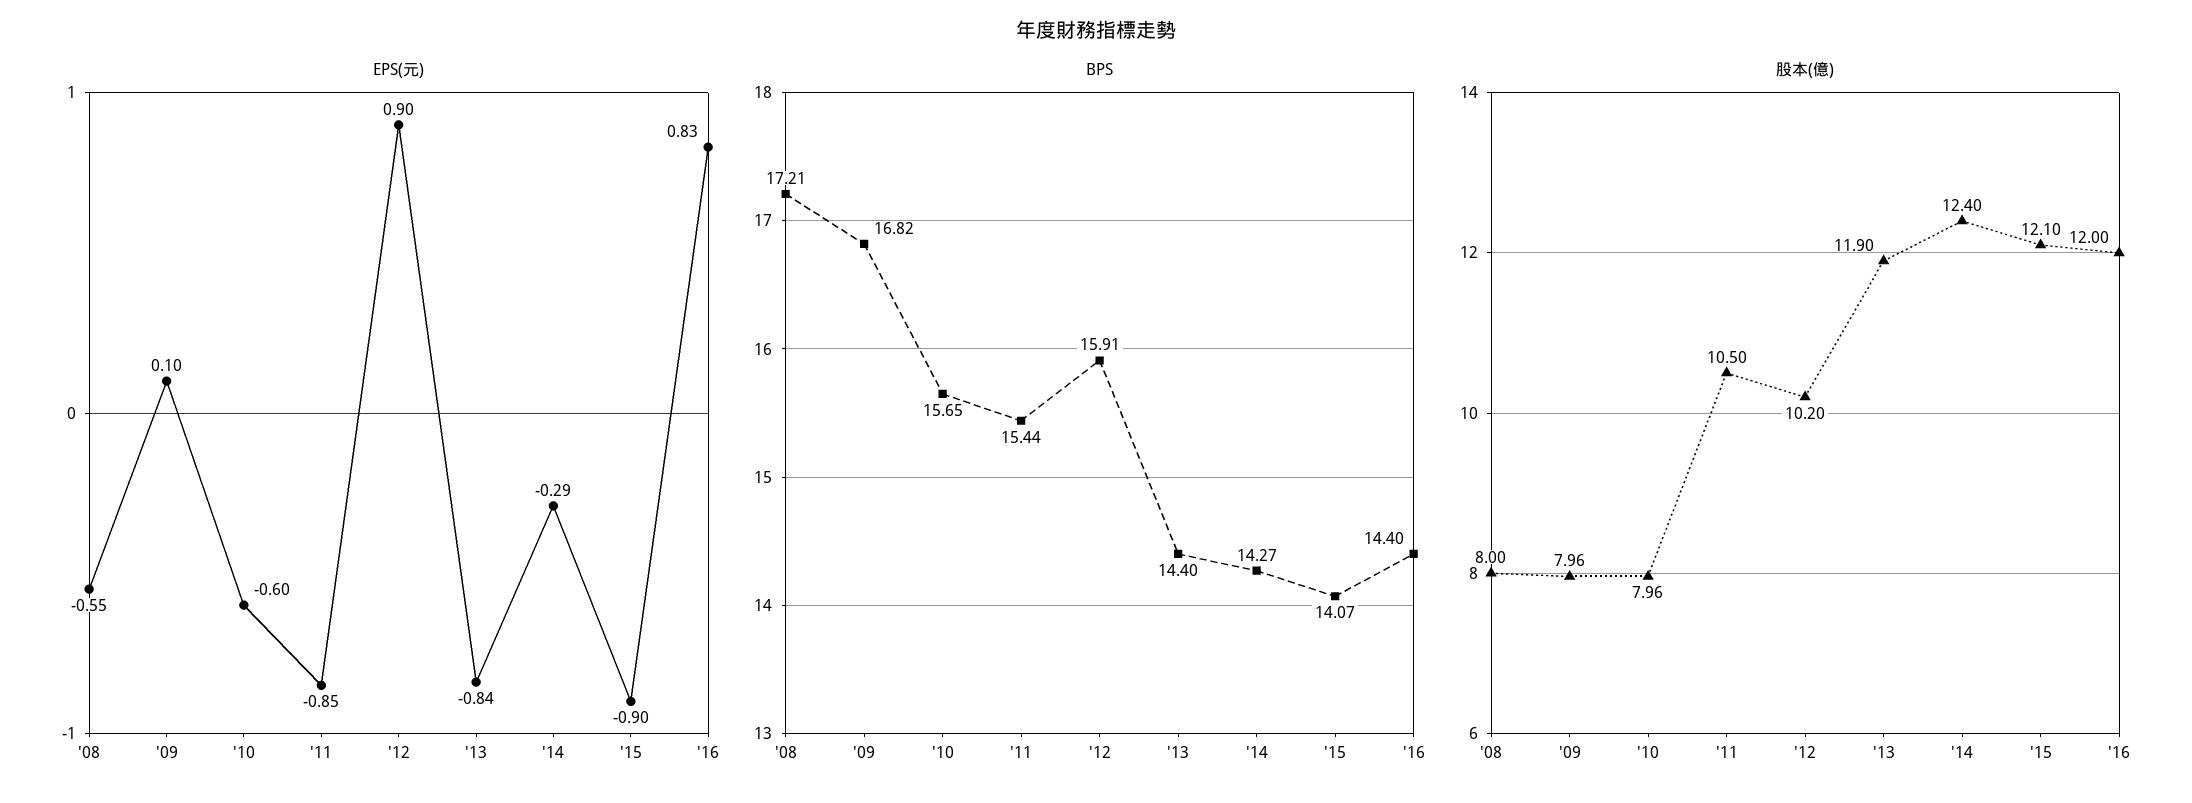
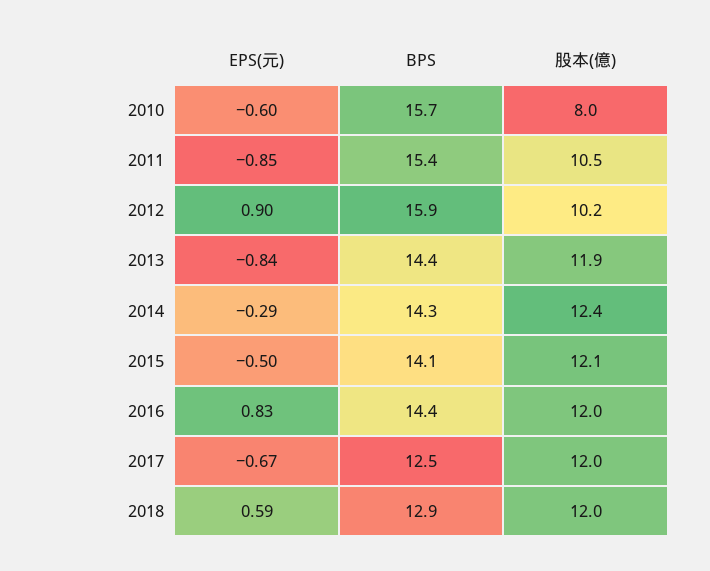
EPS(元), '08: -0.55 -> none
EPS(元), '09: 0.1 -> none
EPS(元), '15: -0.9 -> -0.5
BPS, '08: 17.21 -> none
BPS, '09: 16.82 -> none
股本(億), '08: 8 -> none
股本(億), '09: 7.96 -> none
EPS(元), 2017: none -> -0.67
BPS, 2017: none -> 12.5
股本(億), 2017: none -> 12
EPS(元), 2018: none -> 0.59
BPS, 2018: none -> 12.9
股本(億), 2018: none -> 12

